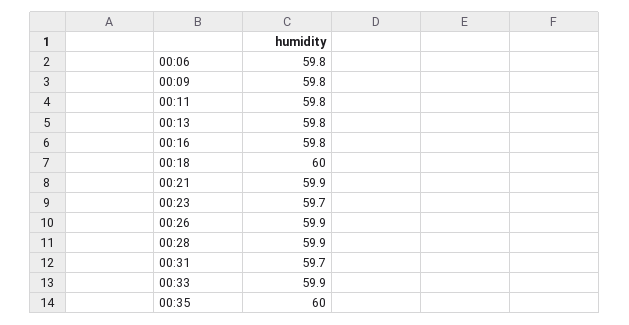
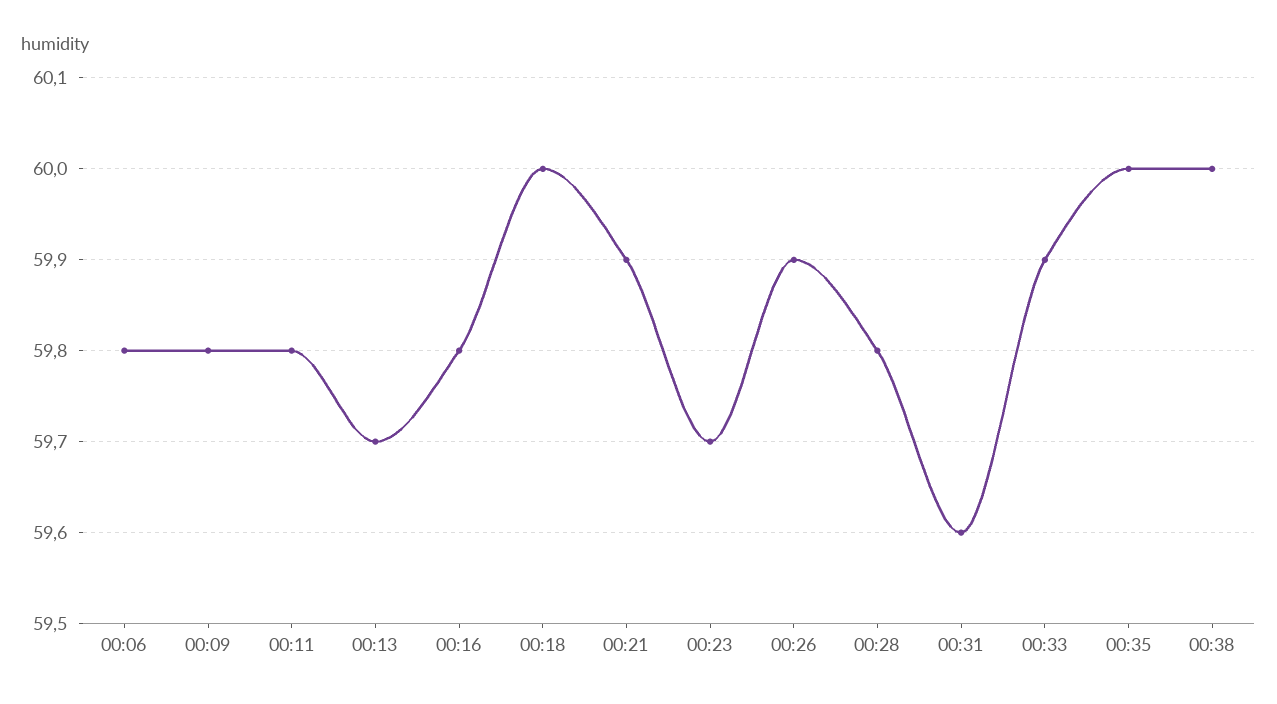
00:13: 59.8 -> 59.7
00:28: 59.9 -> 59.8
00:31: 59.7 -> 59.6
00:38: none -> 60

